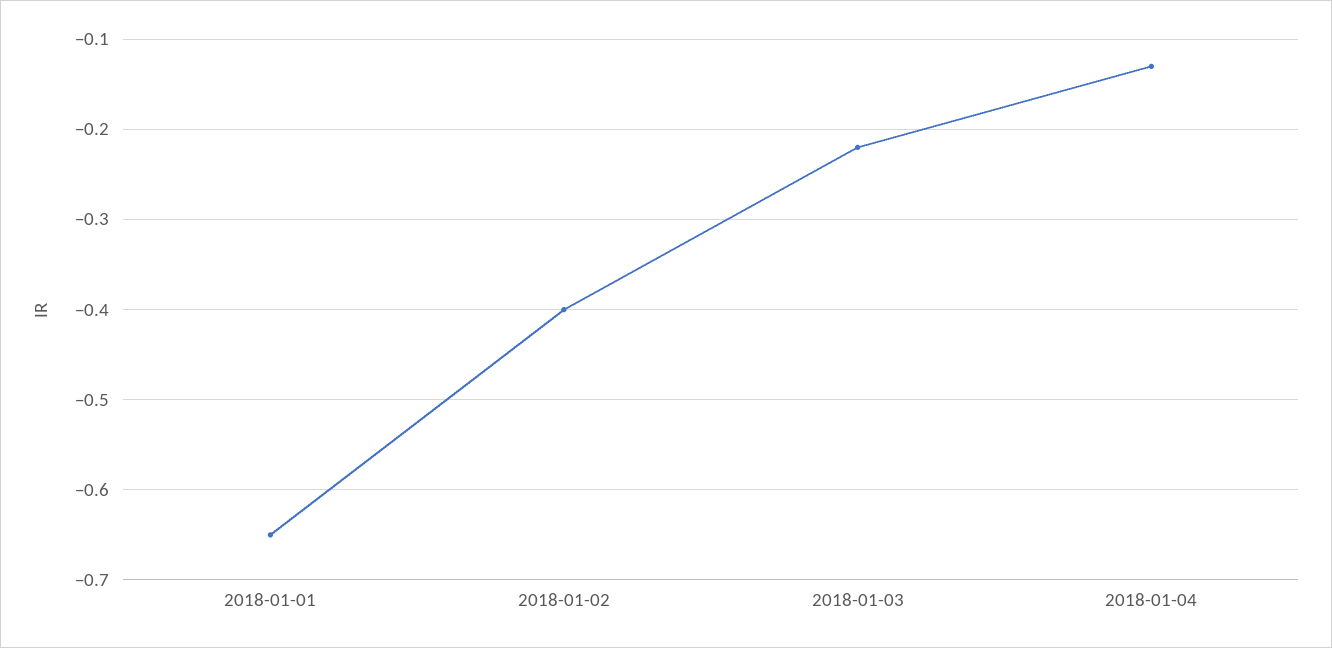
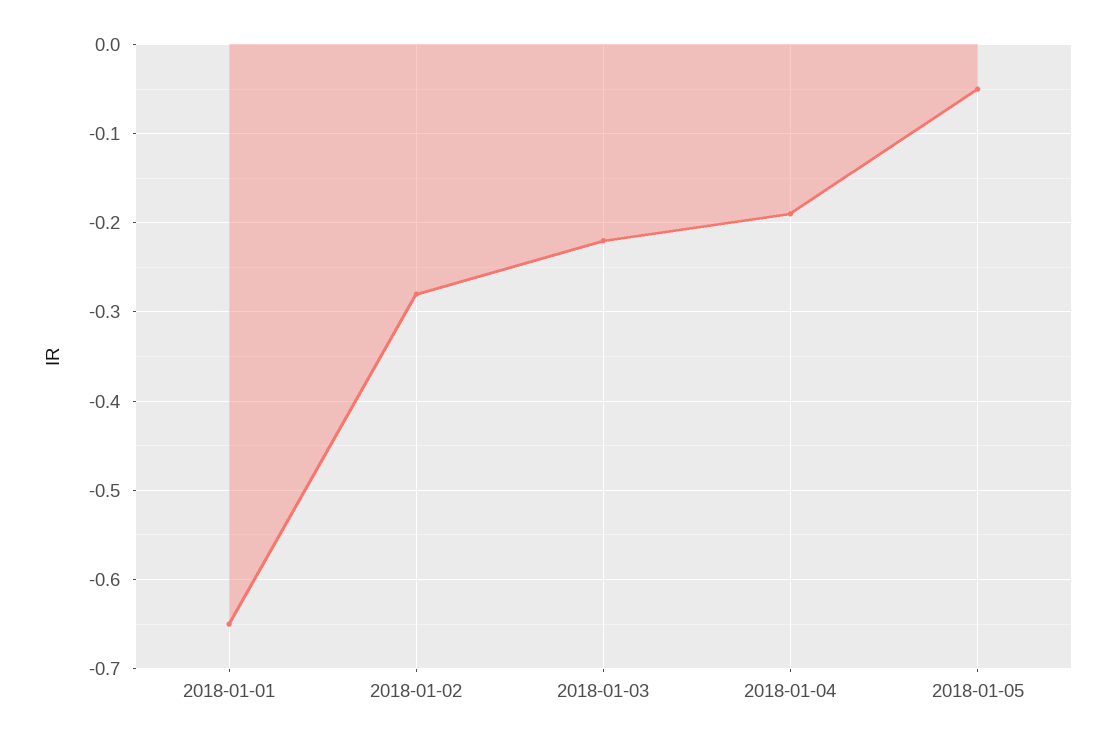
2018-01-02: -0.4 -> -0.28
2018-01-04: -0.13 -> -0.19
2018-01-05: none -> -0.05

